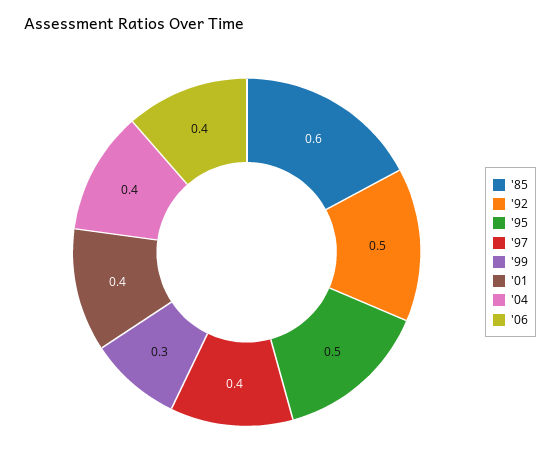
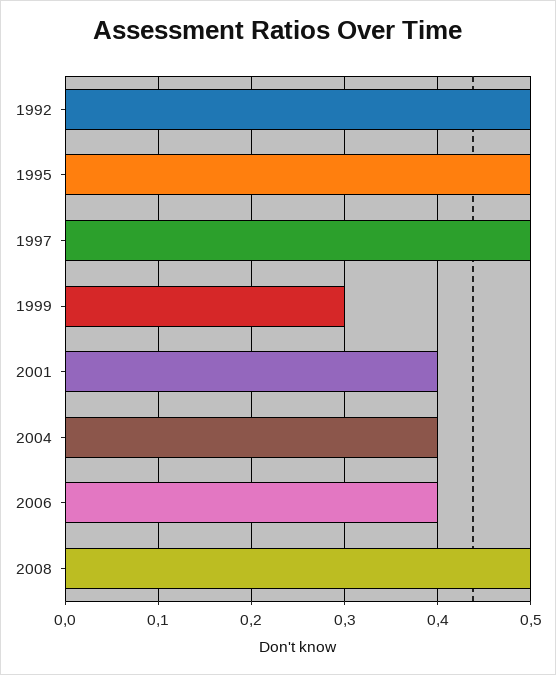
'85: 0.6 -> none
'97: 0.4 -> 0.5
2008: none -> 0.5

